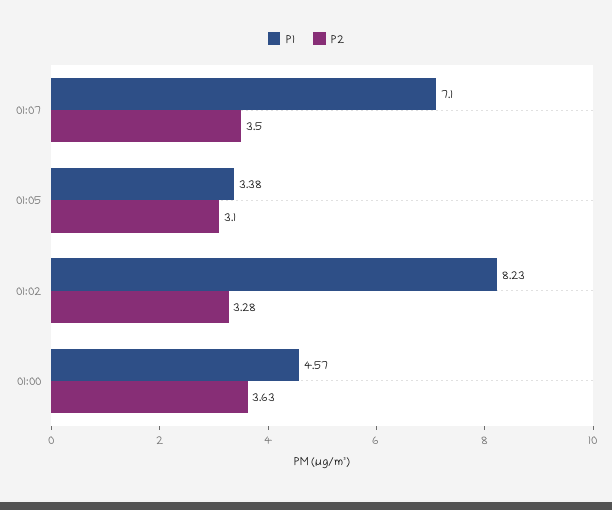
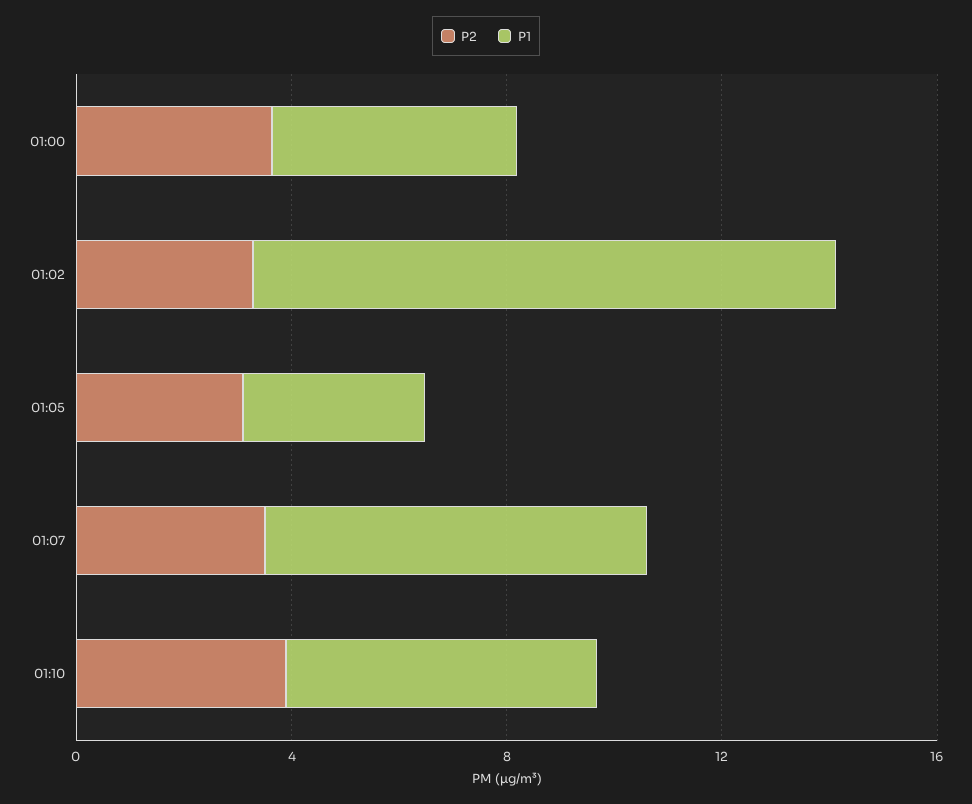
P1, 01:02: 8.23 -> 11
P2, 01:10: none -> 4
P1, 01:10: none -> 6

